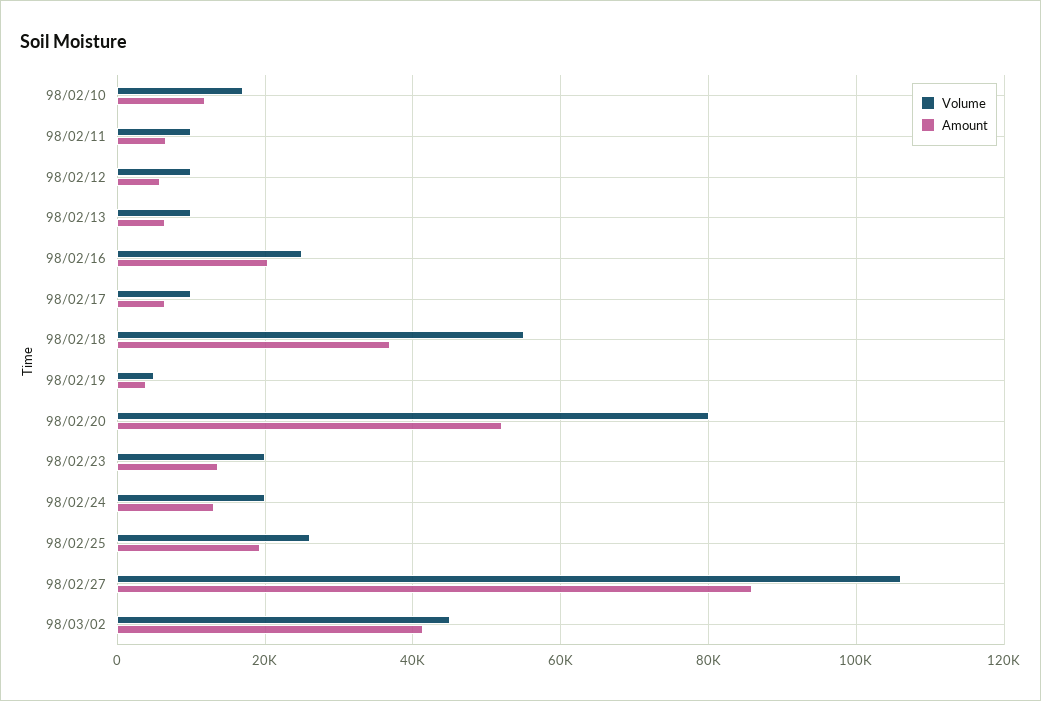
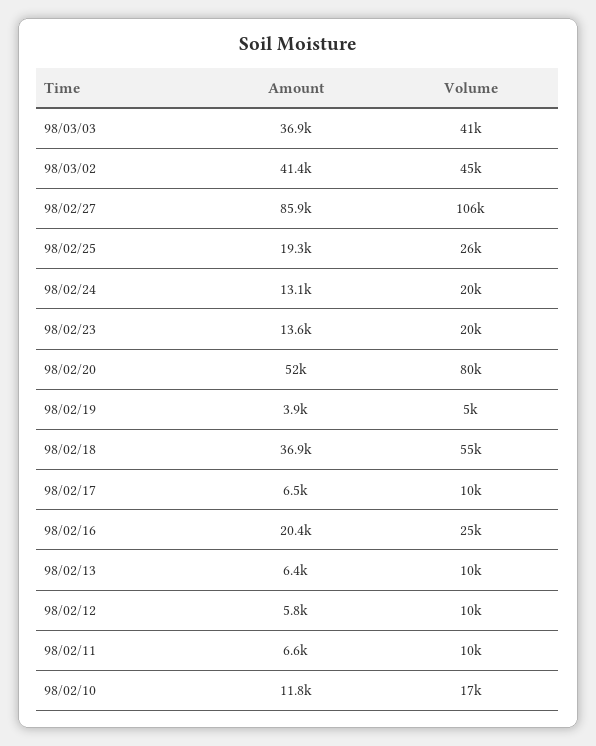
Amount, 98/03/03: none -> 36900
Volume, 98/03/03: none -> 41000

